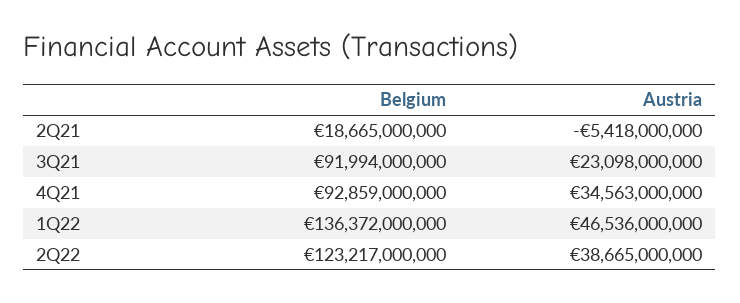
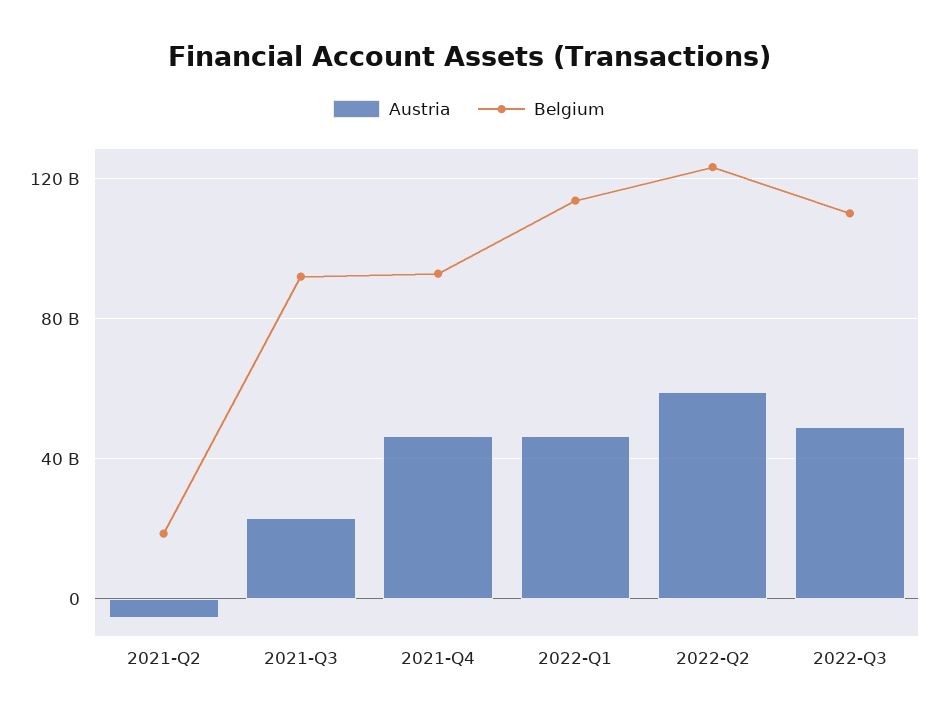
Austria, 4Q21: 34563000000 -> 45000000000
Belgium, 1Q22: 136372000000 -> 115000000000
Austria, 2Q22: 38665000000 -> 60000000000
Austria, 2022-Q3: none -> 50000000000
Belgium, 2022-Q3: none -> 110000000000

